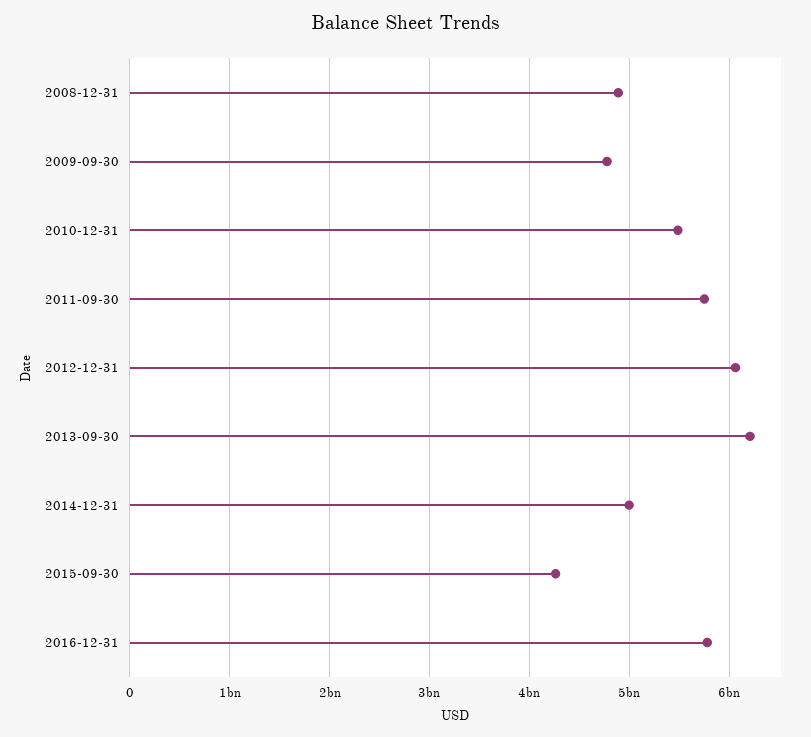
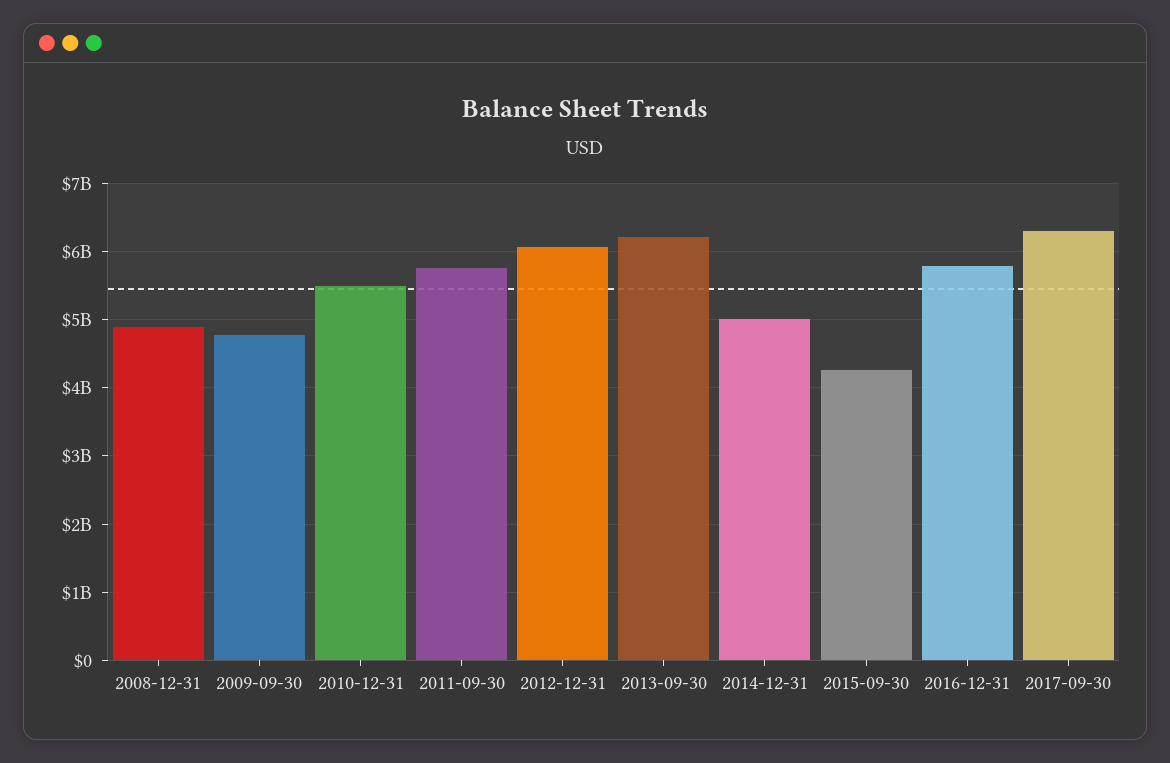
2017-09-30: none -> 6300000000

